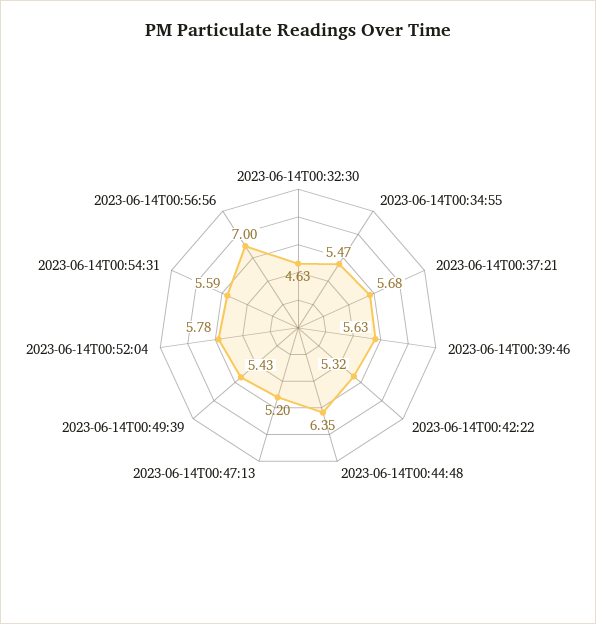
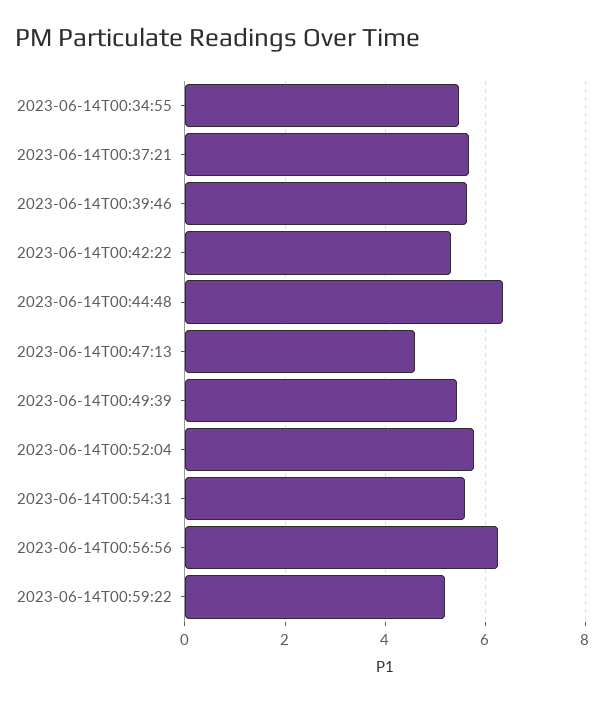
2023-06-14T00:32:30: 4.63 -> none
2023-06-14T00:47:13: 5.2 -> 4.6
2023-06-14T00:56:56: 7 -> 6.2
2023-06-14T00:59:22: none -> 5.2

